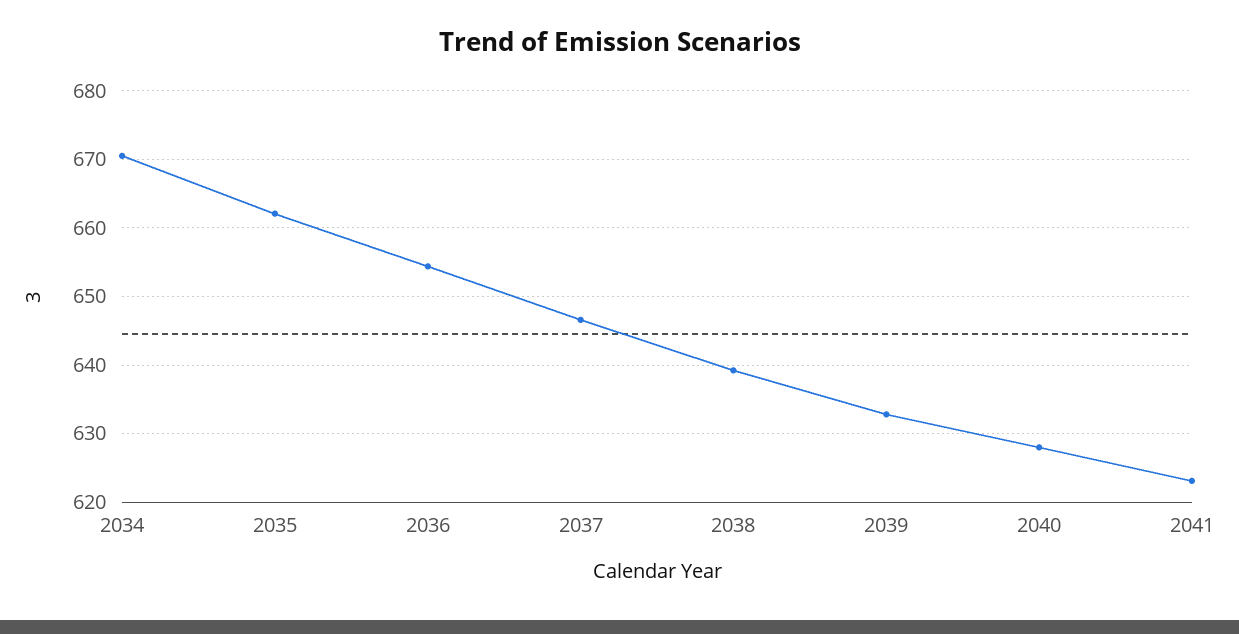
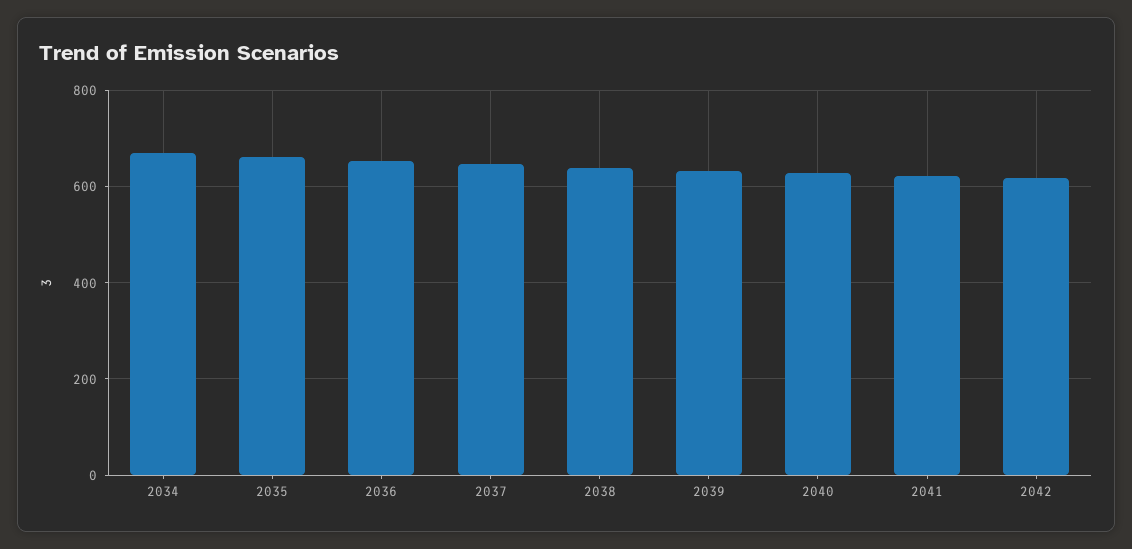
2042: none -> 620

